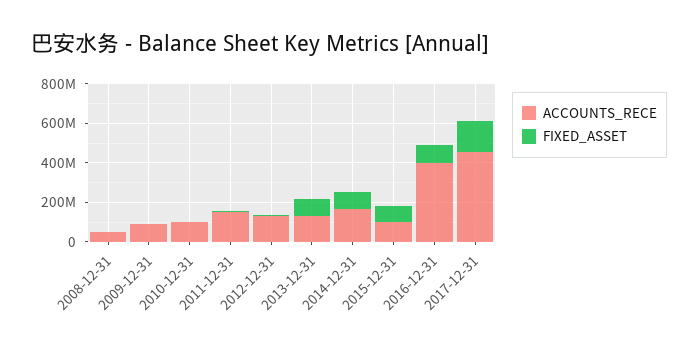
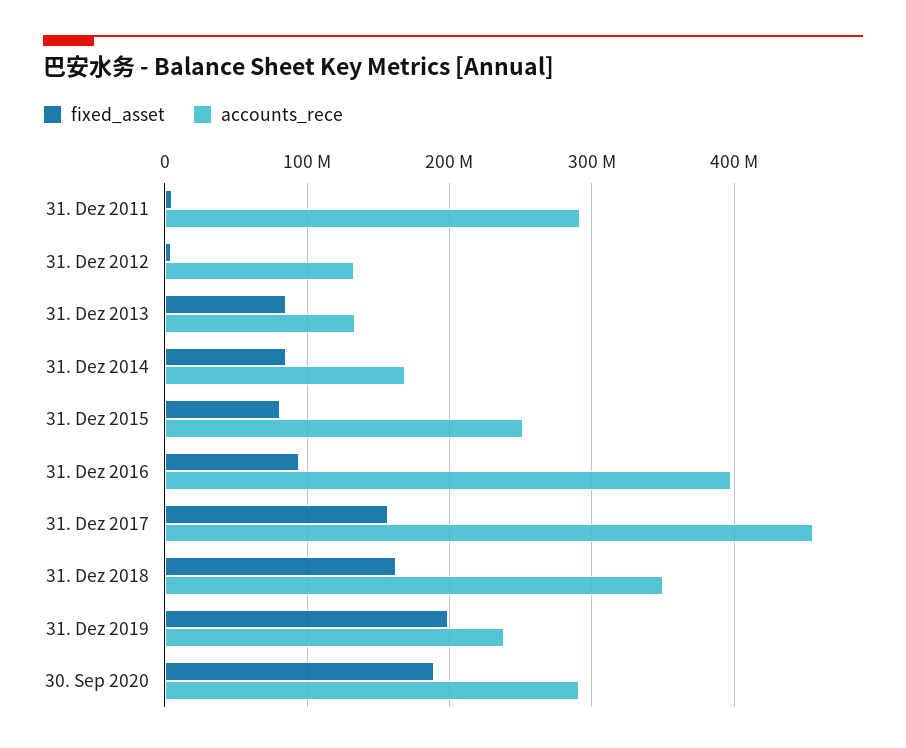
ACCOUNTS_RECE, 2008-12-31: 50000000 -> none
FIXED_ASSET, 2008-12-31: 0 -> none
ACCOUNTS_RECE, 2009-12-31: 100000000 -> none
FIXED_ASSET, 2009-12-31: 0 -> none
ACCOUNTS_RECE, 2010-12-31: 100000000 -> none
FIXED_ASSET, 2010-12-31: 0 -> none
ACCOUNTS_RECE, 2011-12-31: 150000000 -> 290000000
ACCOUNTS_RECE, 2015-12-31: 100000000 -> 250000000
FIXED_ASSET, 31. Dez 2018: none -> 160000000
ACCOUNTS_RECE, 31. Dez 2018: none -> 350000000
FIXED_ASSET, 31. Dez 2019: none -> 200000000
ACCOUNTS_RECE, 31. Dez 2019: none -> 240000000
FIXED_ASSET, 30. Sep 2020: none -> 190000000
ACCOUNTS_RECE, 30. Sep 2020: none -> 290000000

